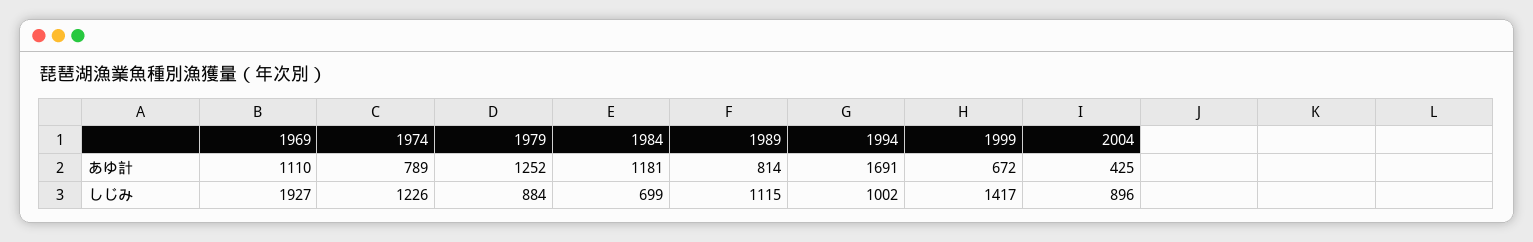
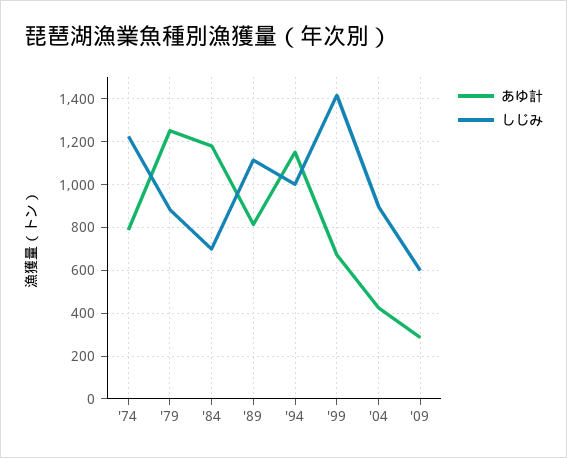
あゆ計, 1969: 1110 -> none
あゆ計, 1994: 1691 -> 1150
しじみ, 1969: 1927 -> none
あゆ計, '09: none -> 300
しじみ, '09: none -> 600

